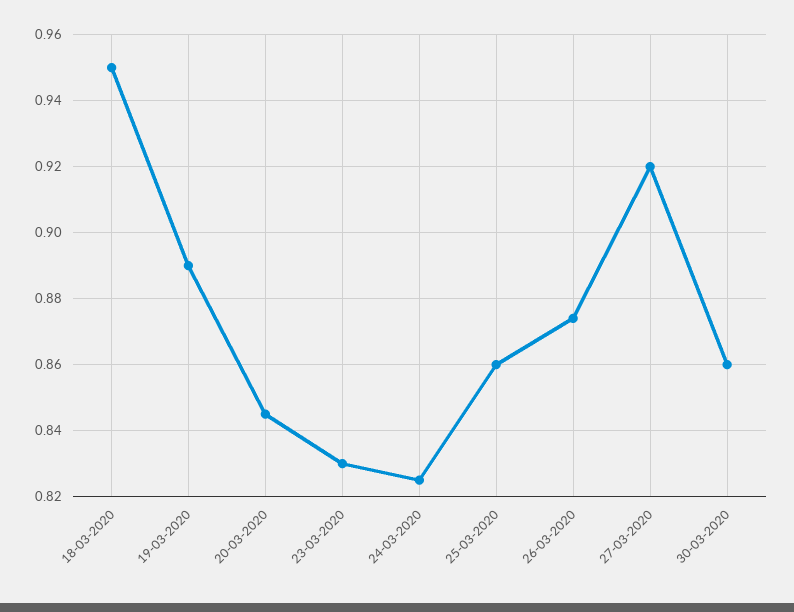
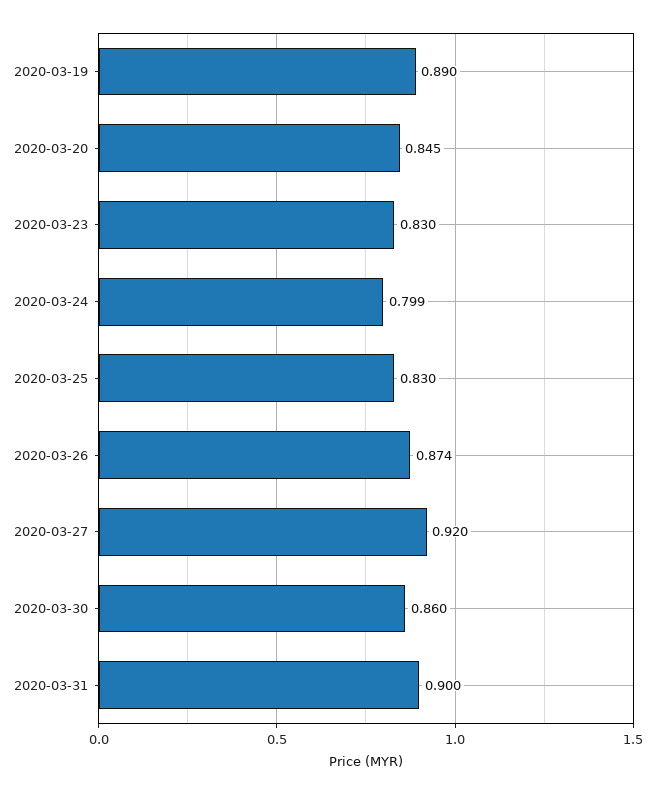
18-03-2020: 0.95 -> none
24-03-2020: 0.825 -> 0.799
25-03-2020: 0.86 -> 0.83
2020-03-31: none -> 0.9

